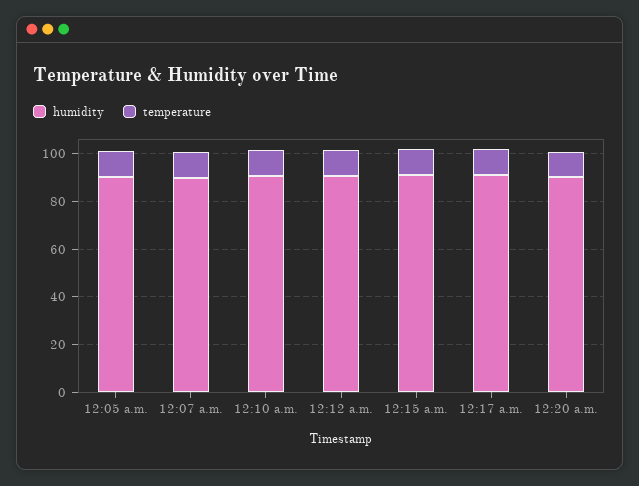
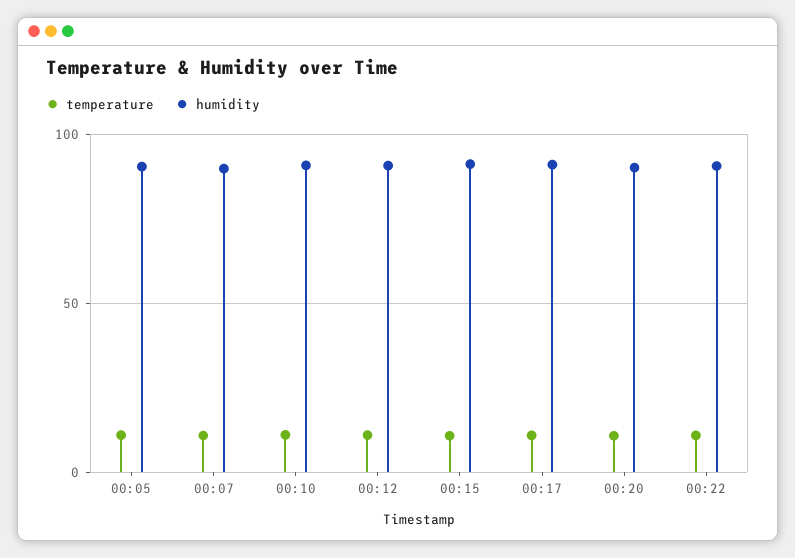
temperature, 00:22: none -> 10
humidity, 00:22: none -> 90

